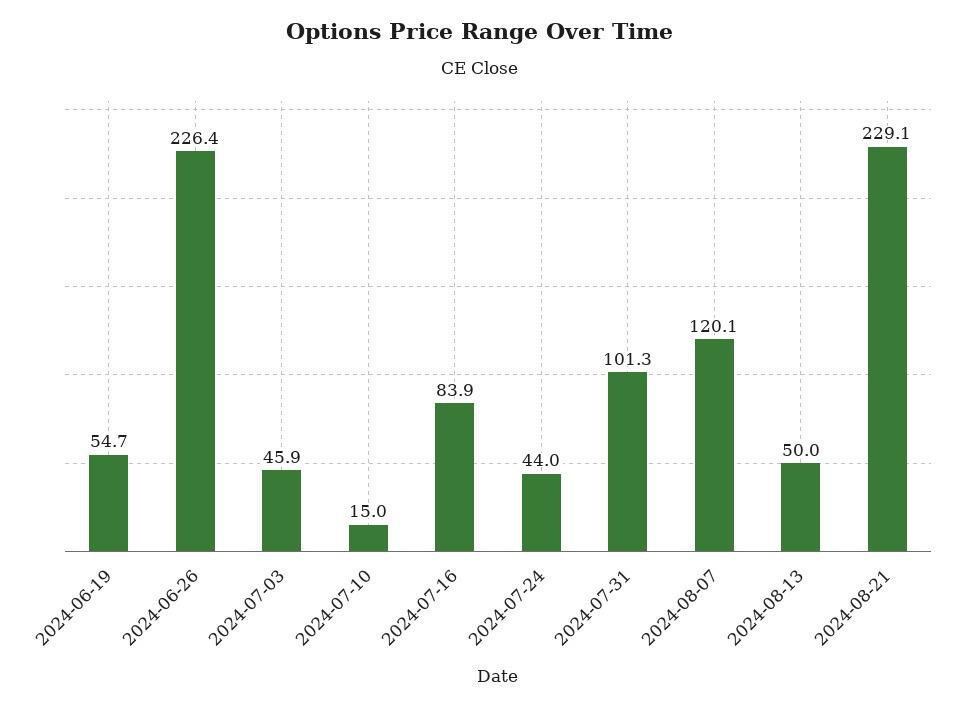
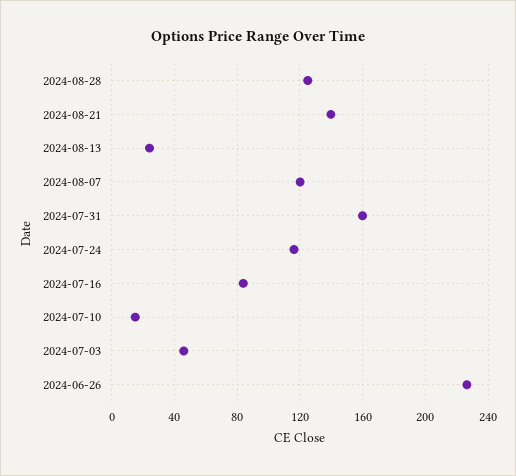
2024-06-19: 54.7 -> none
2024-07-24: 44 -> 115
2024-07-31: 101.3 -> 160
2024-08-13: 50 -> 25
2024-08-21: 229.1 -> 140
2024-08-28: none -> 125

